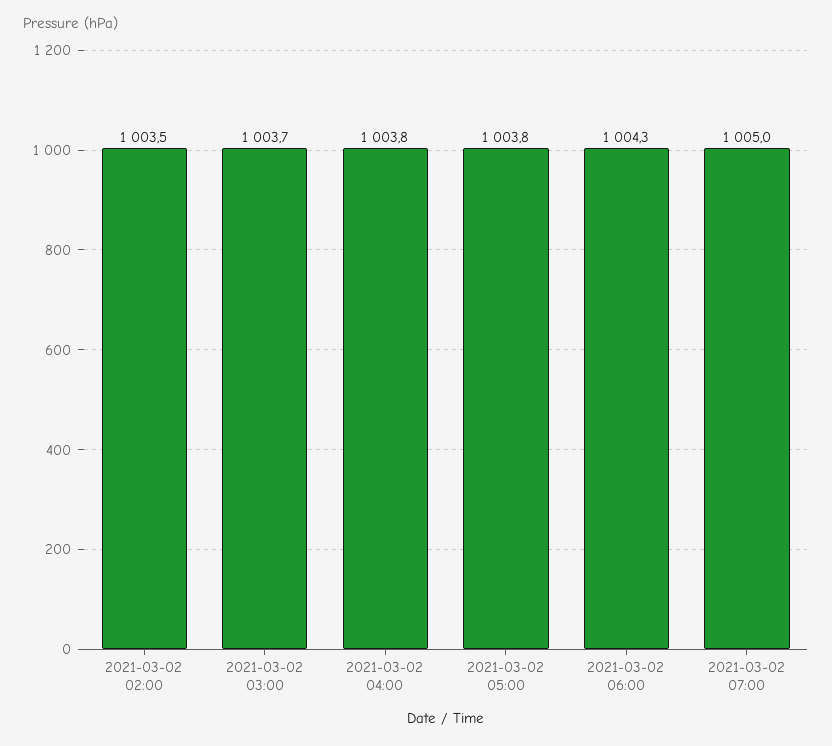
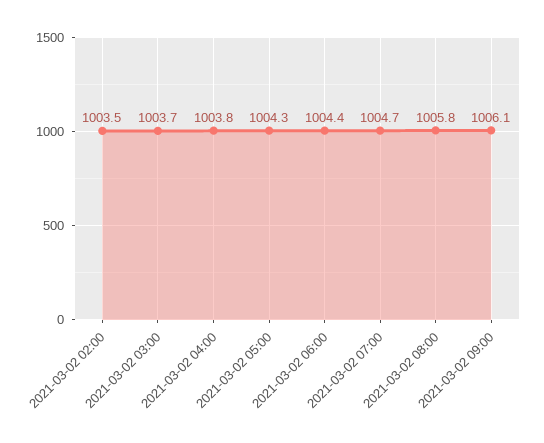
2021-03-02 05:00: 1003.8 -> 1004.3
2021-03-02 06:00: 1004.3 -> 1004.4
2021-03-02 07:00: 1005 -> 1004.7
2021-03-02 08:00: none -> 1005.8
2021-03-02 09:00: none -> 1006.1

